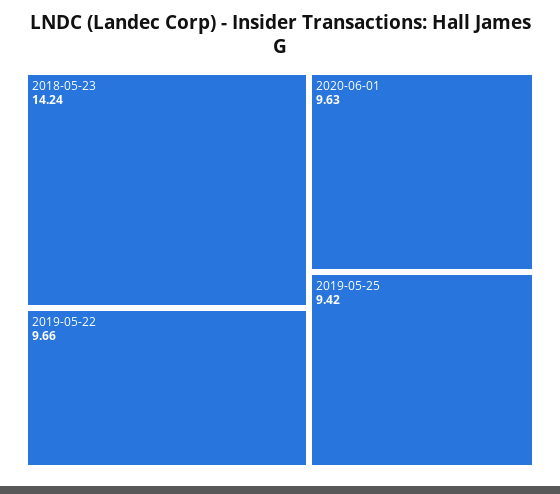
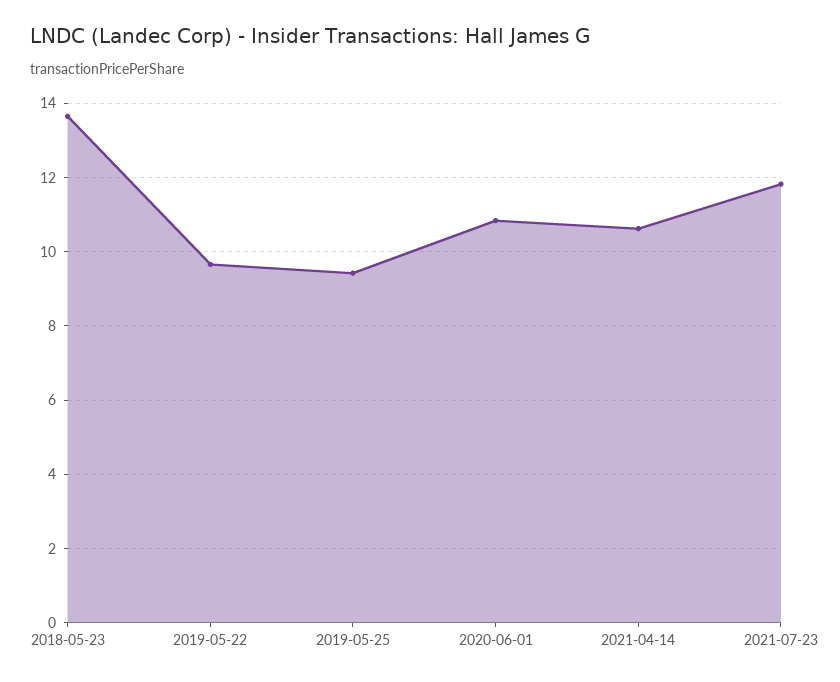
2018-05-23: 14.24 -> 13.6
2020-06-01: 9.63 -> 10.8
2021-04-14: none -> 10.6
2021-07-23: none -> 11.8

